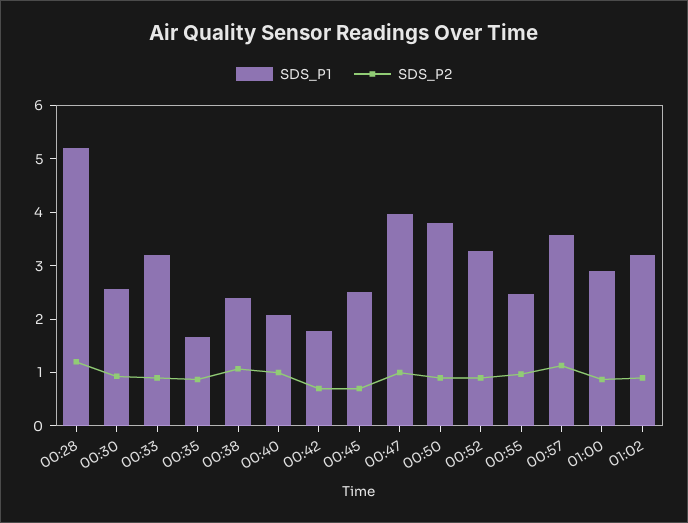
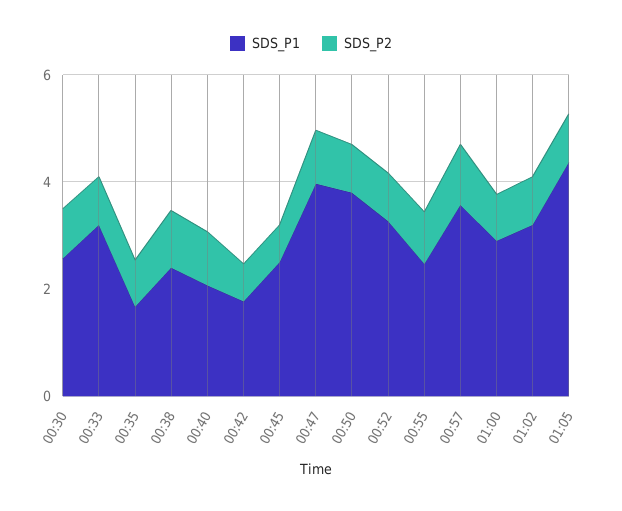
SDS_P1, 00:28: 5.2 -> none
SDS_P2, 00:28: 1.2 -> none
SDS_P1, 01:05: none -> 4.5
SDS_P2, 01:05: none -> 1

